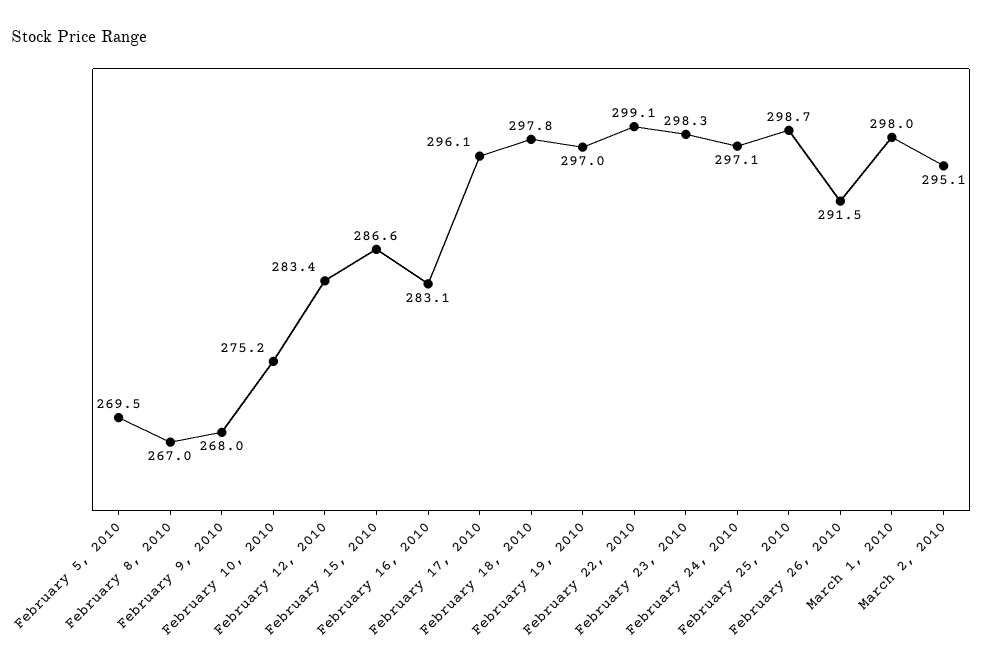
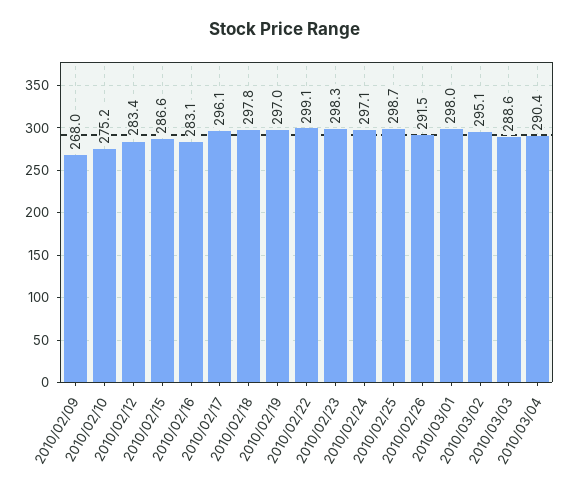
February 5, 2010: 269.5 -> none
February 8, 2010: 267 -> none
2010/03/03: none -> 288.6
2010/03/04: none -> 290.4

